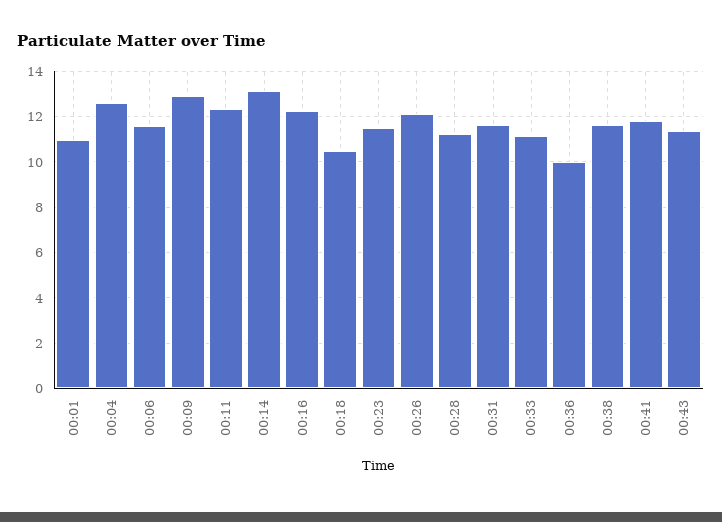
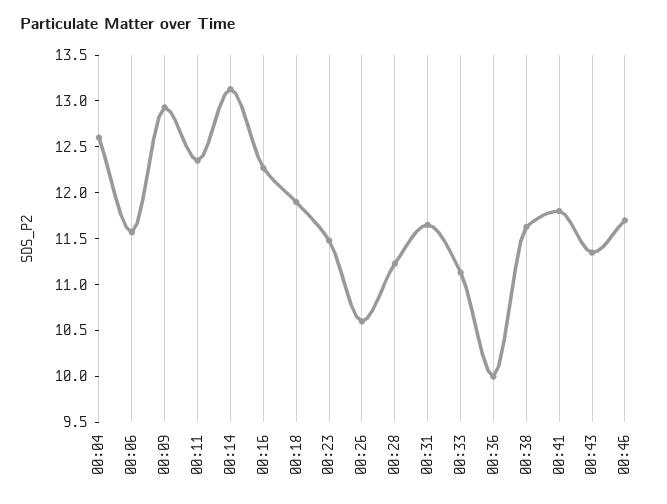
00:01: 11 -> none
00:18: 10.5 -> 11.9
00:26: 12 -> 10.6
00:46: none -> 11.7

